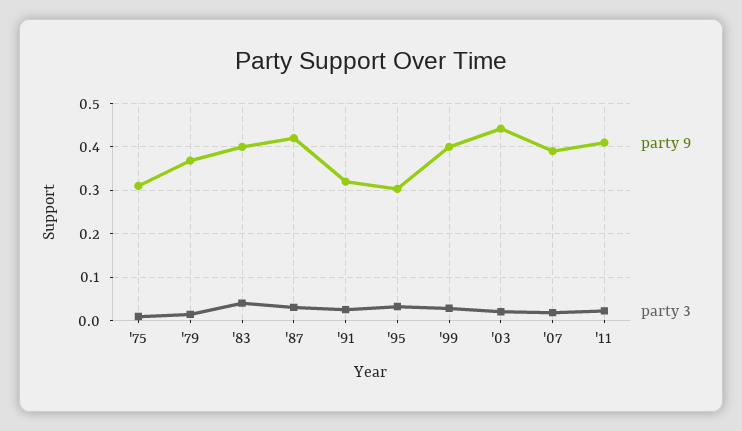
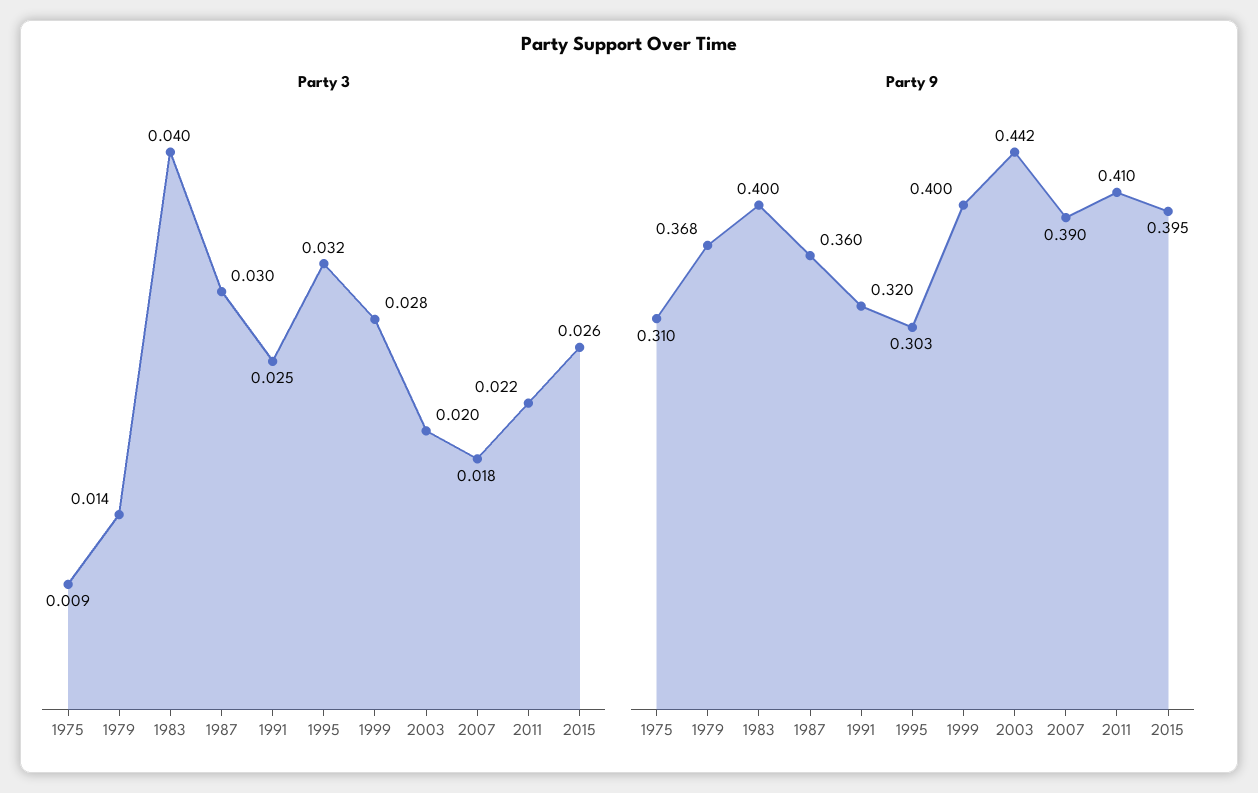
party 9, '87: 0.42 -> 0.36
party 3, 2015: none -> 0.026
party 9, 2015: none -> 0.395

